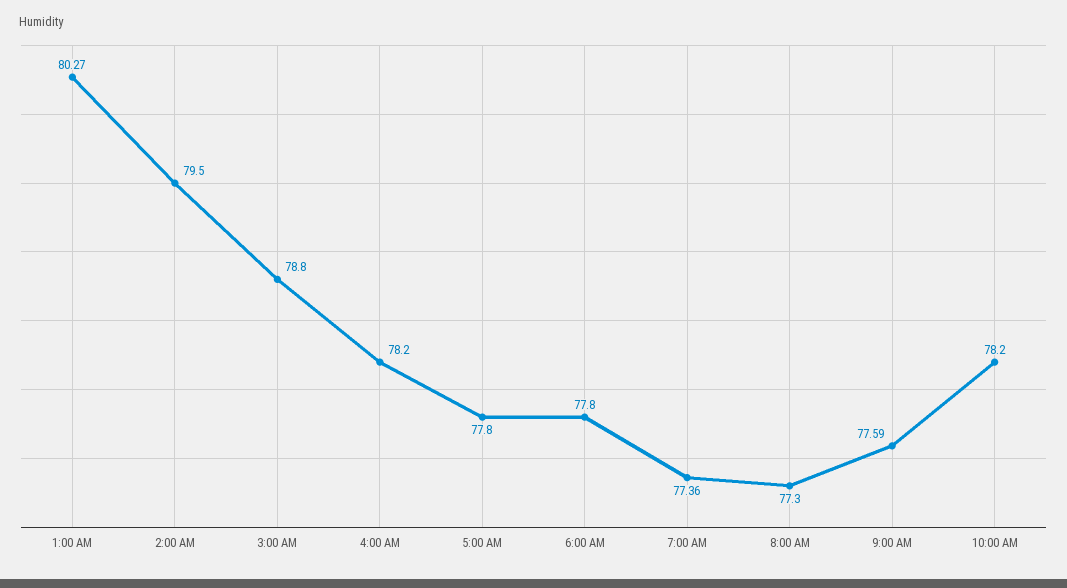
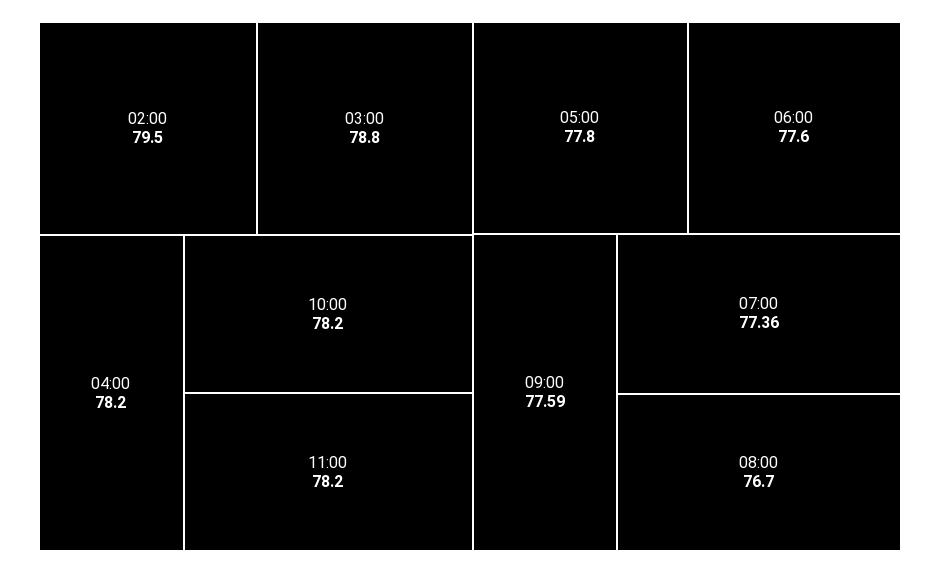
1:00 AM: 80.27 -> none
6:00 AM: 77.8 -> 77.6
8:00 AM: 77.3 -> 76.7
11:00: none -> 78.2

